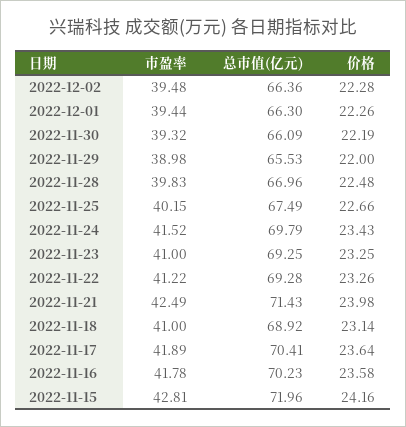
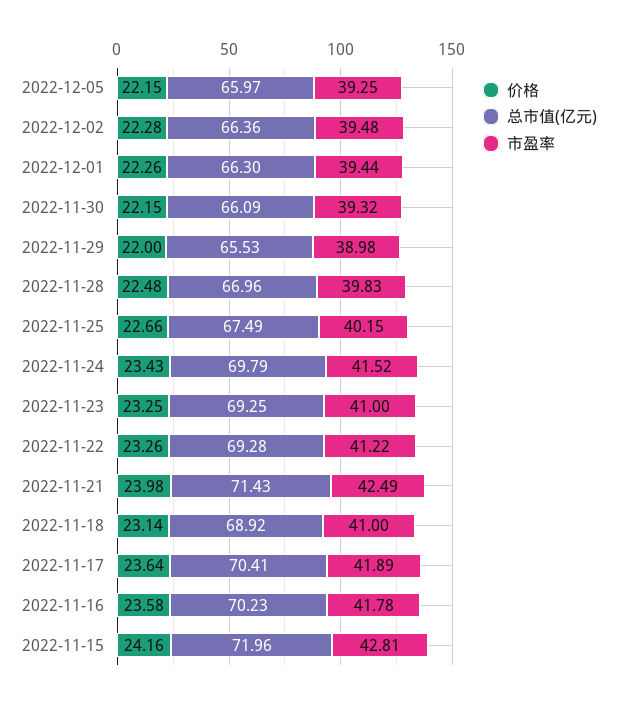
价格, 2022-11-30: 22.19 -> 22.15
价格, 2022-12-05: none -> 22.15
总市值(亿元), 2022-12-05: none -> 65.97
市盈率, 2022-12-05: none -> 39.25

